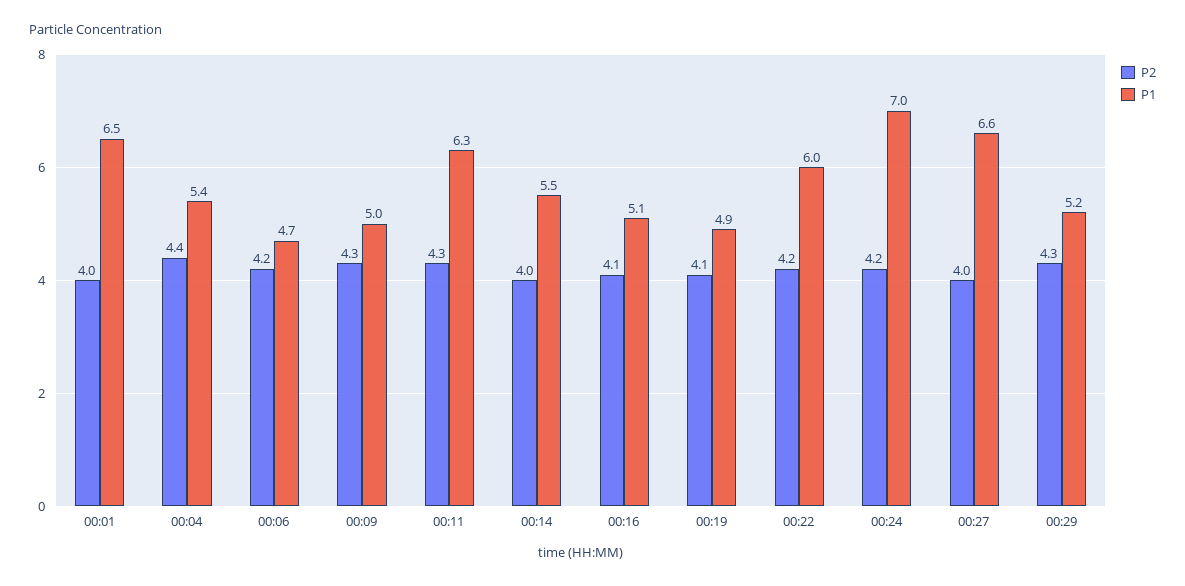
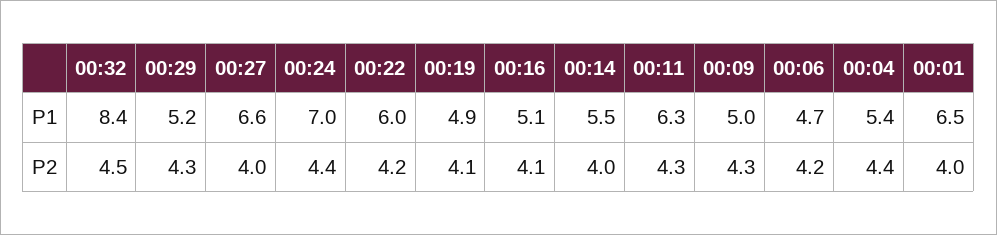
P2, 00:24: 4.2 -> 4.4
P1, 00:32: none -> 8.4
P2, 00:32: none -> 4.5

